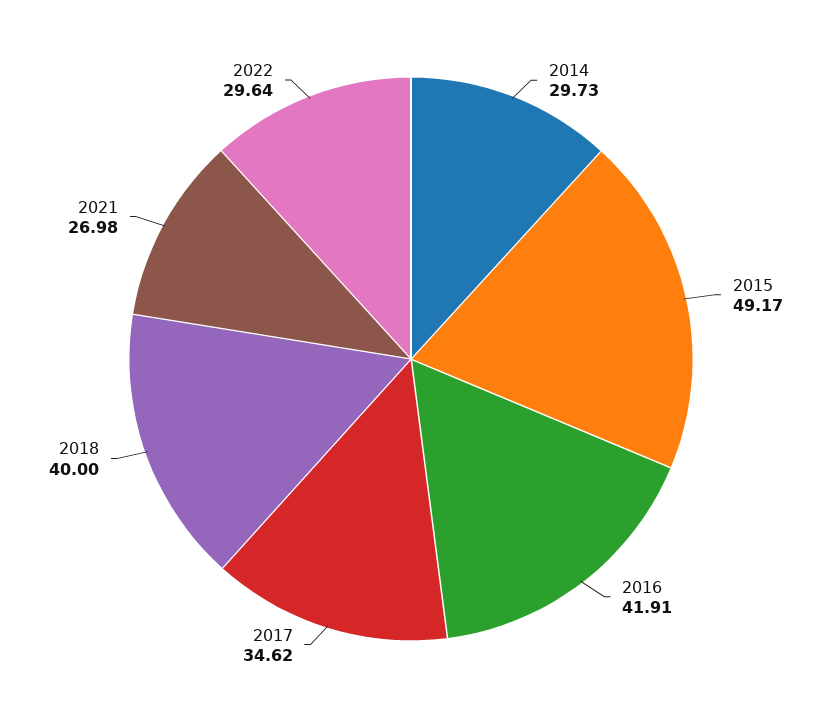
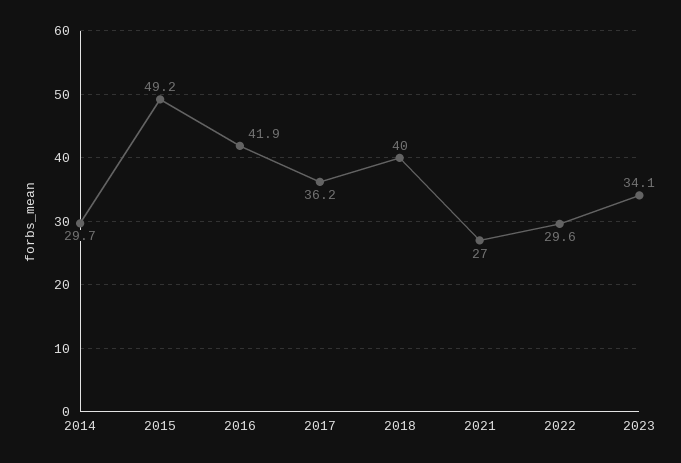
2017: 34.62 -> 36.2
2023: none -> 34.1

